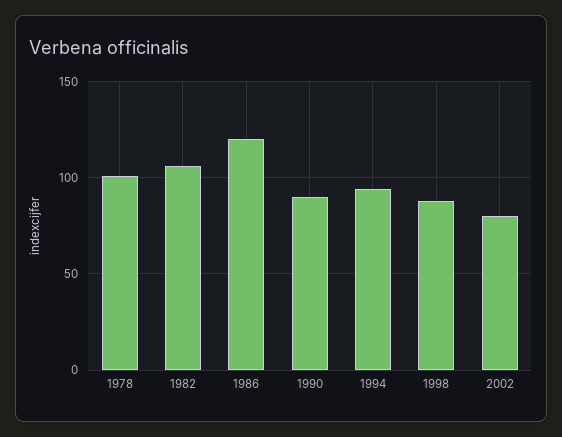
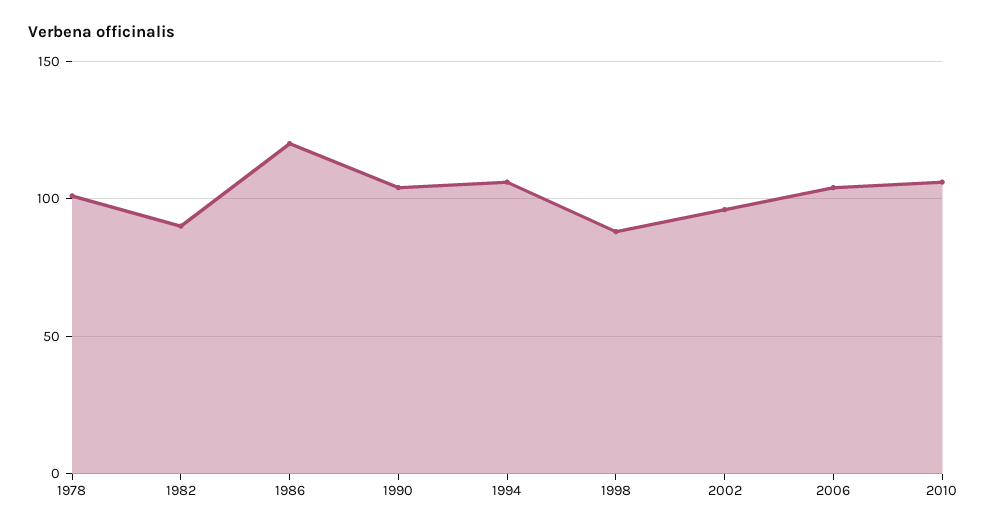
1982: 105 -> 90
1990: 90 -> 105
1994: 95 -> 105
2002: 80 -> 95
2006: none -> 105
2010: none -> 105

